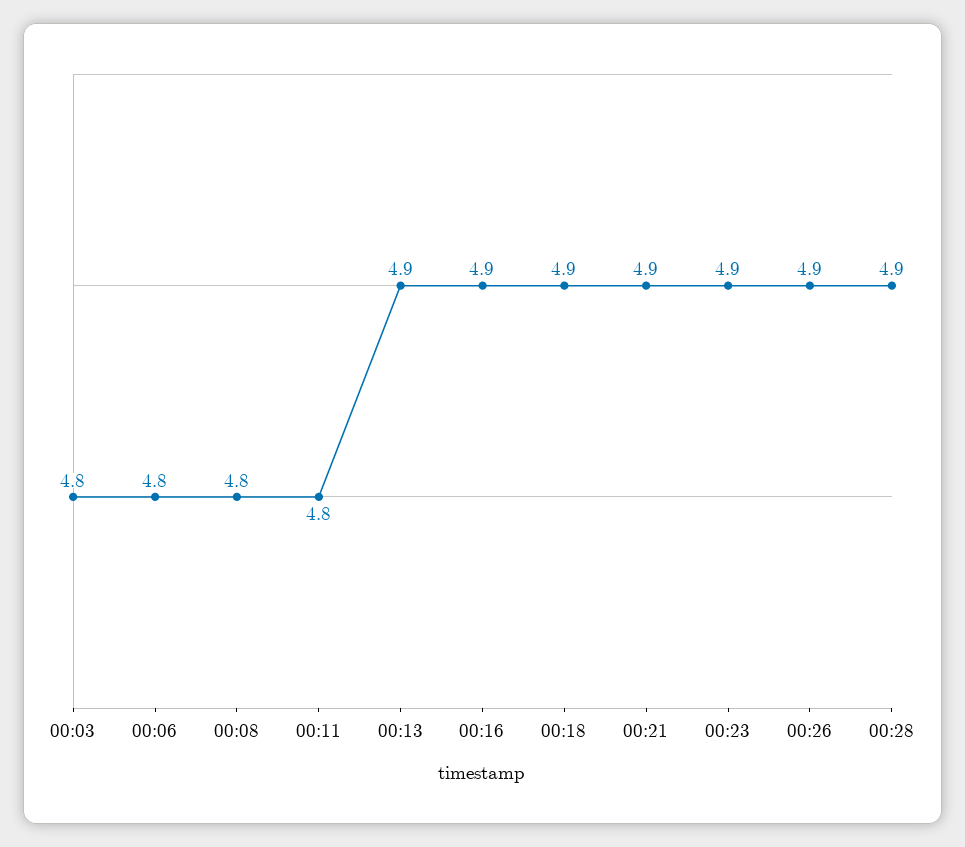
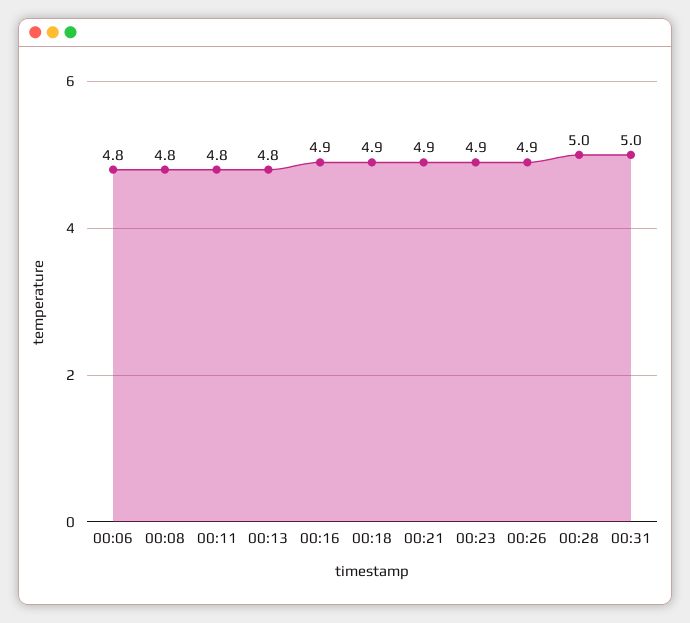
00:03: 4.8 -> none
00:13: 4.9 -> 4.8
00:28: 4.9 -> 5
00:31: none -> 5

